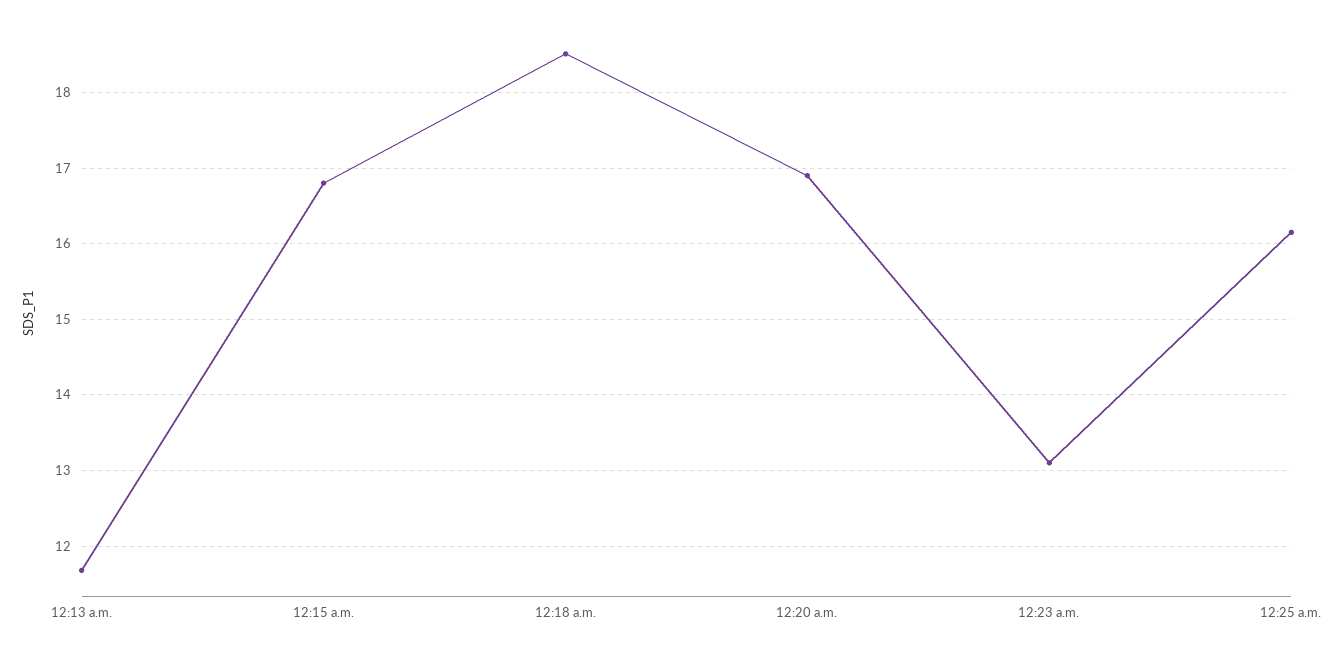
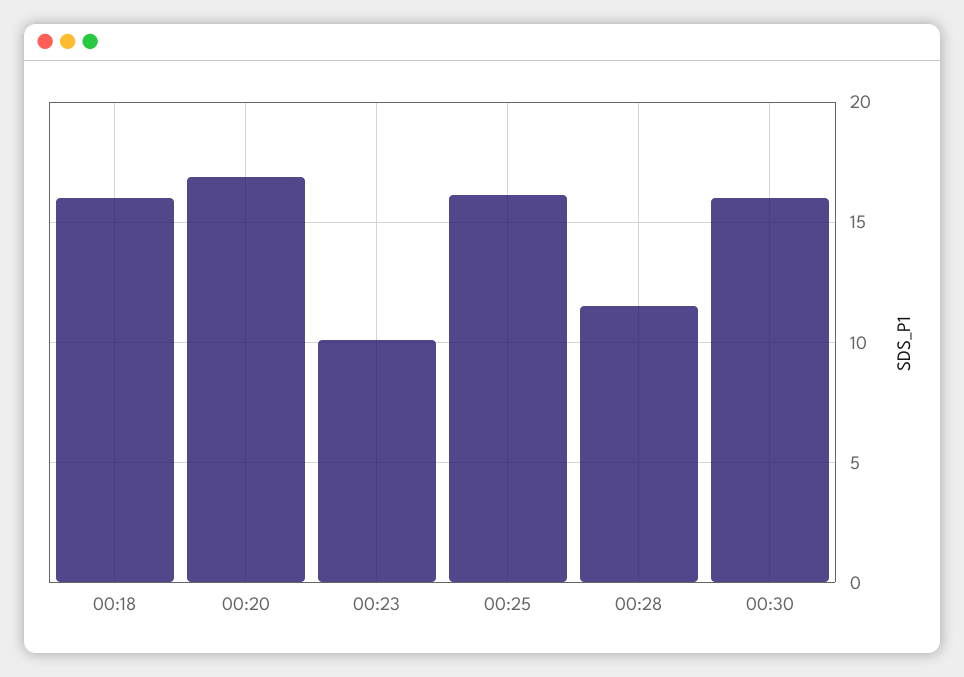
12:13 a.m.: 11.7 -> none
12:15 a.m.: 16.8 -> none
12:18 a.m.: 18.5 -> 16
12:23 a.m.: 13.1 -> 10
00:28: none -> 11.5
00:30: none -> 16

